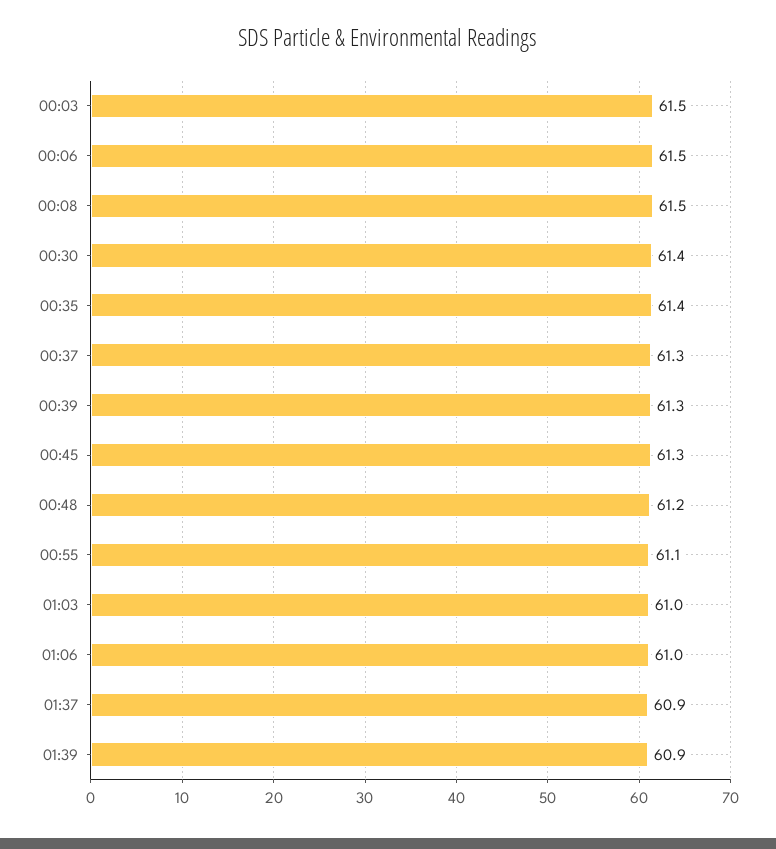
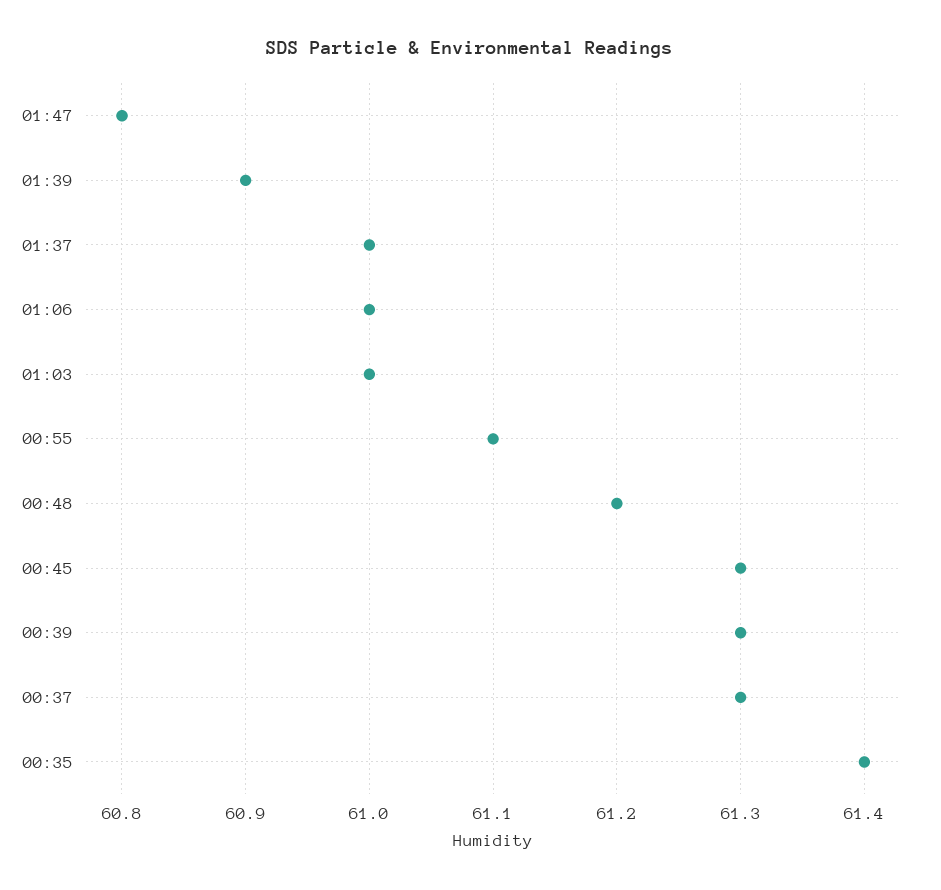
00:03: 61.5 -> none
00:06: 61.5 -> none
00:08: 61.5 -> none
00:30: 61.4 -> none
01:37: 60.9 -> 61
01:47: none -> 60.8

